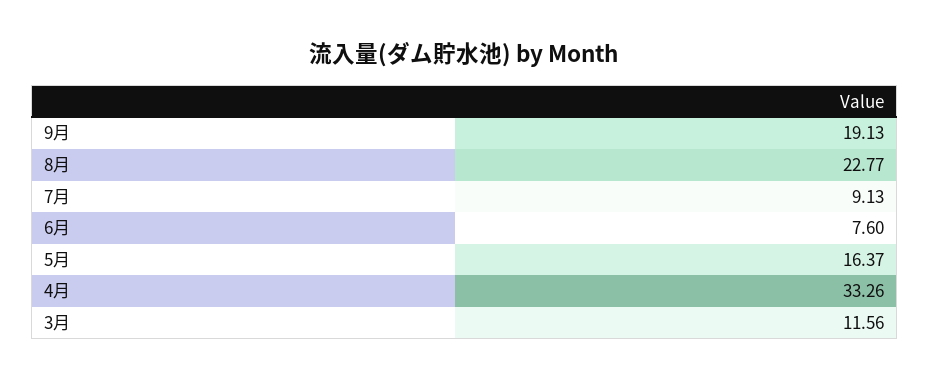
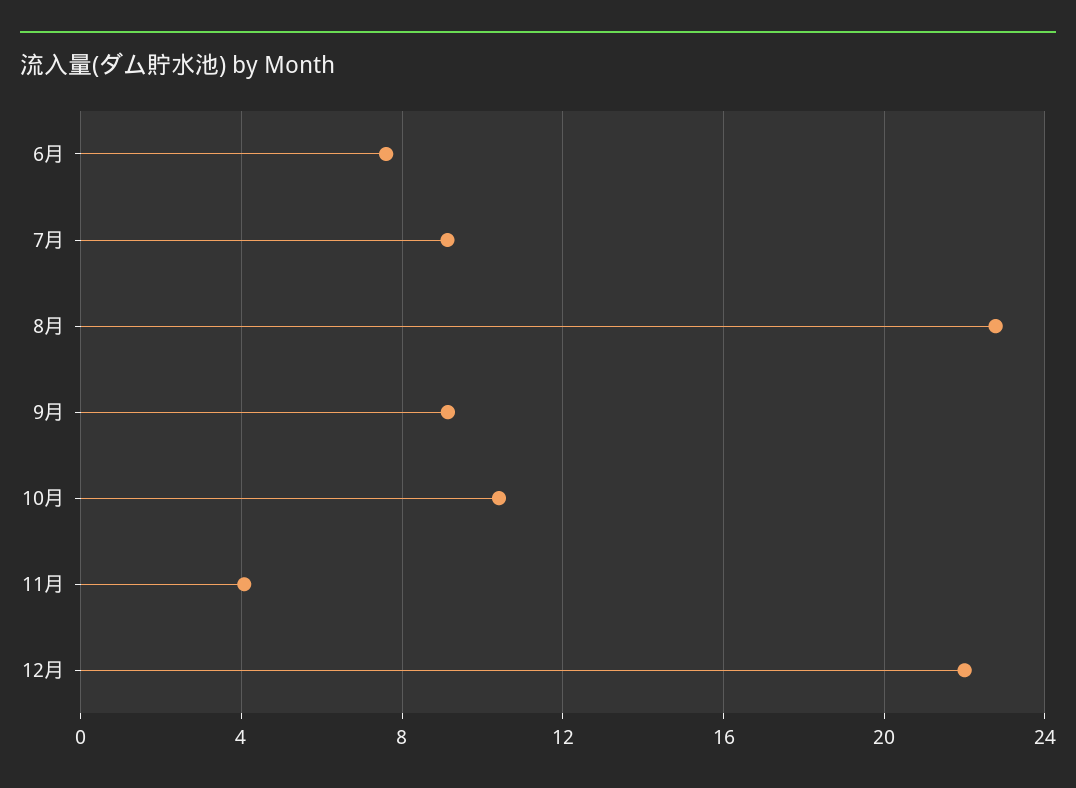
9月: 19.13 -> 9
5月: 16.37 -> none
4月: 33.26 -> none
3月: 11.56 -> none
10月: none -> 10.5
11月: none -> 4
12月: none -> 22

